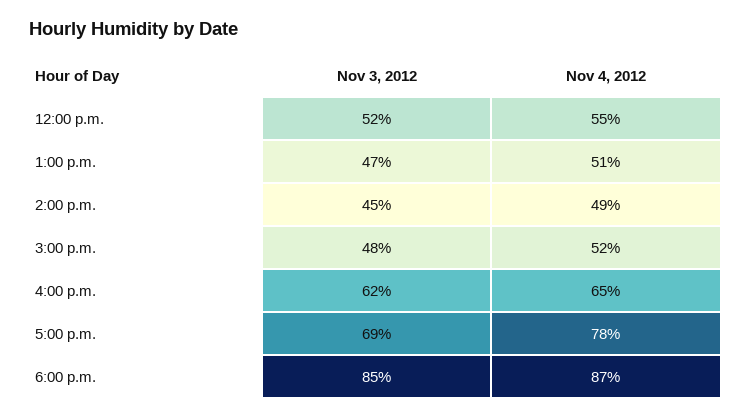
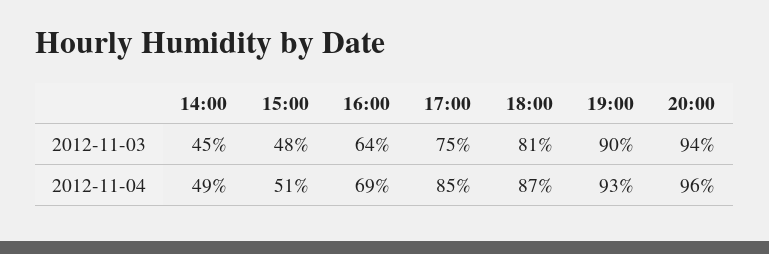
Nov 3, 2012, 12:00 p.m.: 52 -> none
Nov 4, 2012, 12:00 p.m.: 55 -> none
Nov 3, 2012, 1:00 p.m.: 47 -> none
Nov 4, 2012, 1:00 p.m.: 51 -> none
Nov 4, 2012, 3:00 p.m.: 52 -> 51
Nov 3, 2012, 4:00 p.m.: 62 -> 64
Nov 4, 2012, 4:00 p.m.: 65 -> 69
Nov 3, 2012, 5:00 p.m.: 69 -> 75
Nov 4, 2012, 5:00 p.m.: 78 -> 85
Nov 3, 2012, 6:00 p.m.: 85 -> 81
Nov 3, 2012, 19:00: none -> 90
Nov 3, 2012, 20:00: none -> 94
Nov 4, 2012, 19:00: none -> 93
Nov 4, 2012, 20:00: none -> 96

